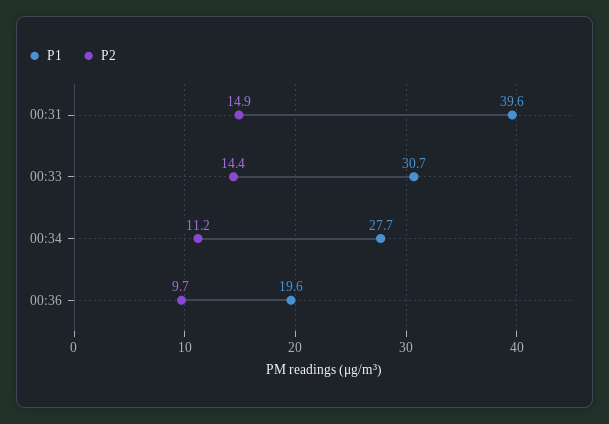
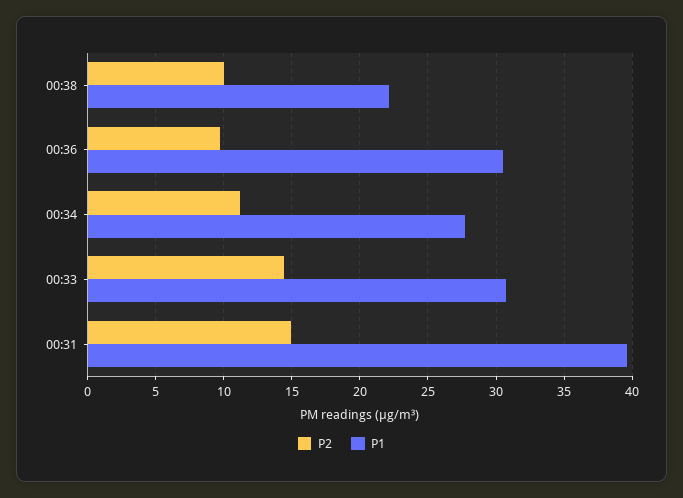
P1, 00:36: 19.6 -> 30.5
P2, 00:38: none -> 10
P1, 00:38: none -> 22

